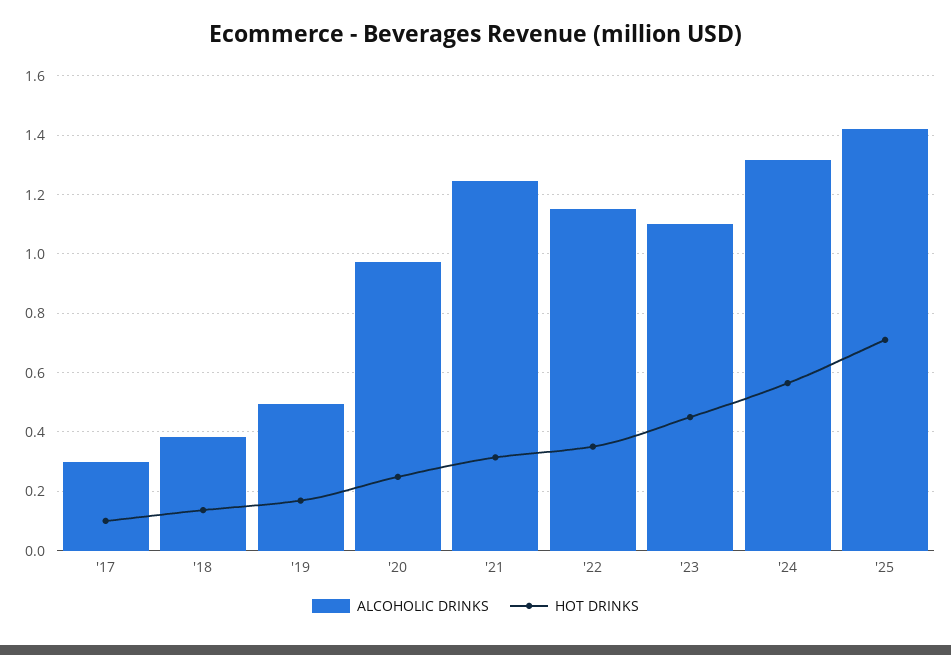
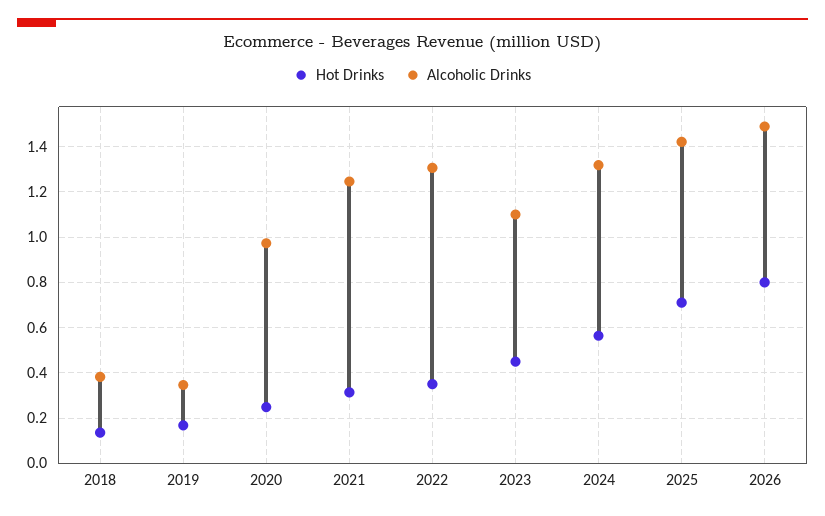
ALCOHOLIC DRINKS, '17: 0.3 -> none
HOT DRINKS, '17: 0.1 -> none
ALCOHOLIC DRINKS, '19: 0.5 -> 0.35
ALCOHOLIC DRINKS, '22: 1.15 -> 1.3
HOT DRINKS, 2026: none -> 0.8
ALCOHOLIC DRINKS, 2026: none -> 1.5

